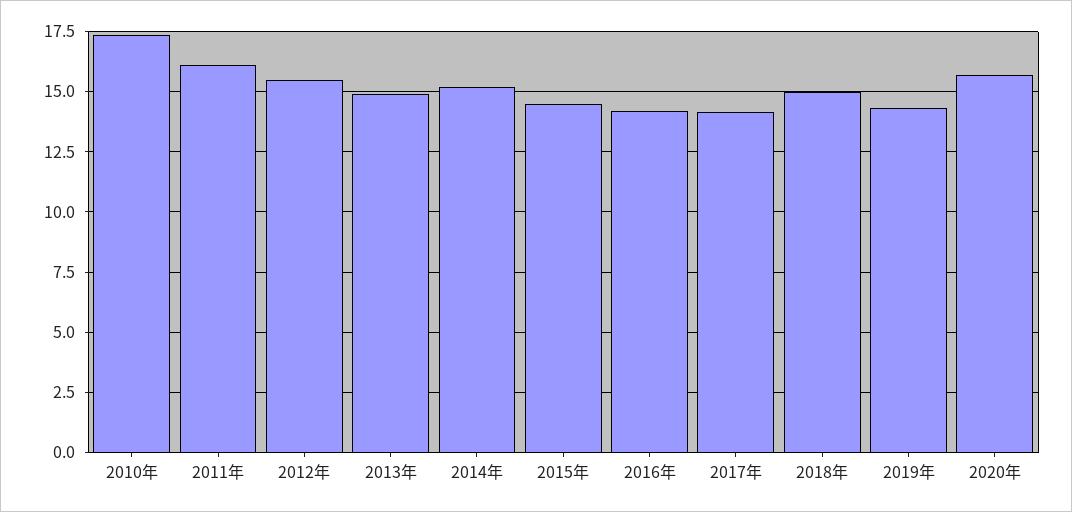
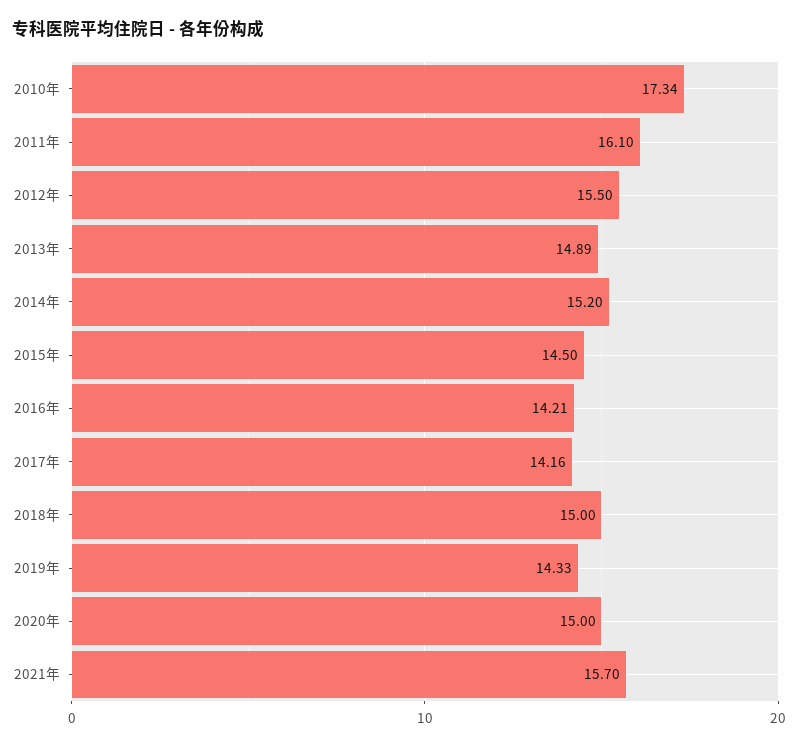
2020年: 15.75 -> 15
2021年: none -> 15.7

